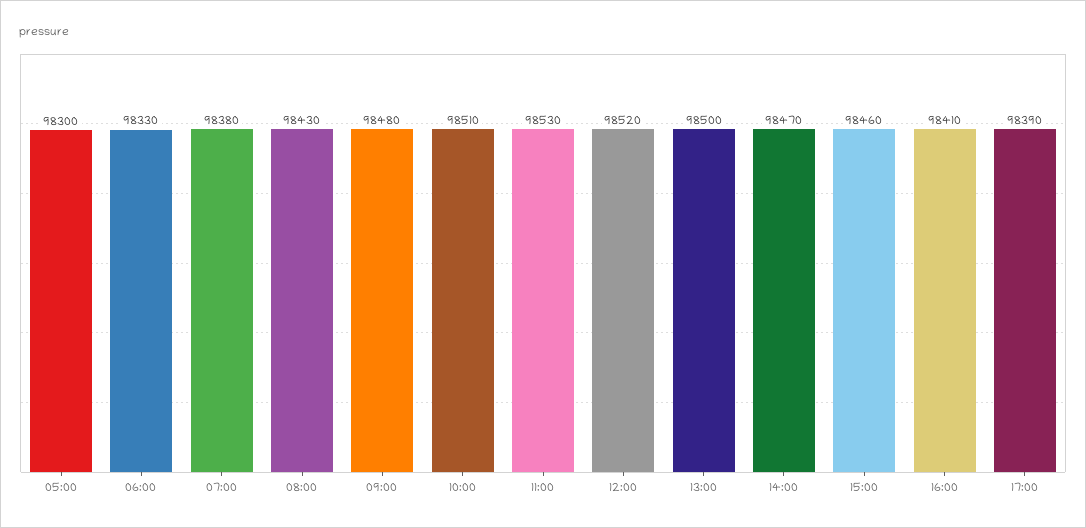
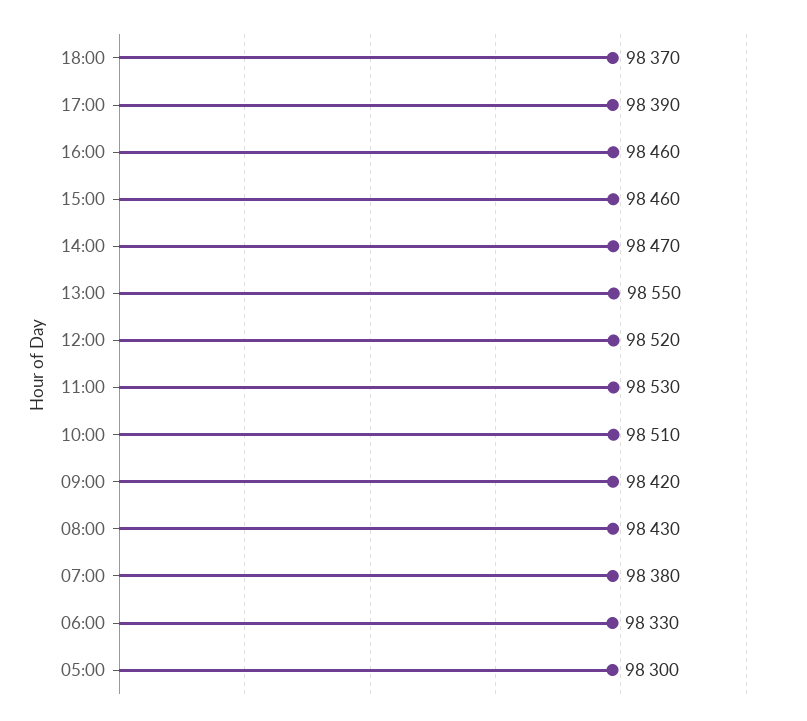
09:00: 98480 -> 98420
13:00: 98500 -> 98550
16:00: 98410 -> 98460
18:00: none -> 98370

